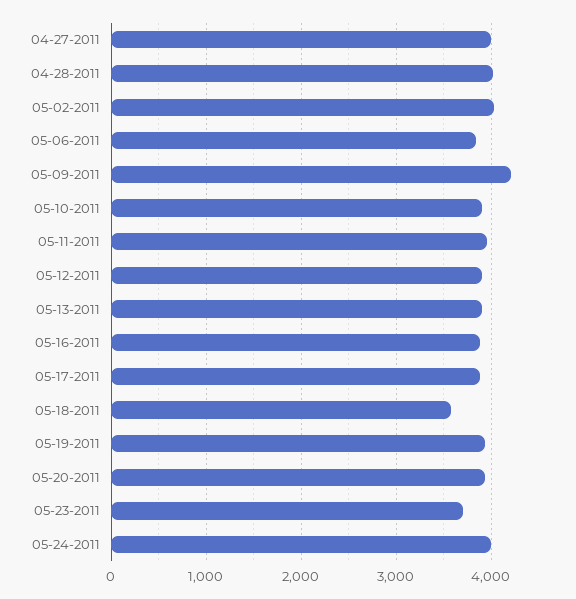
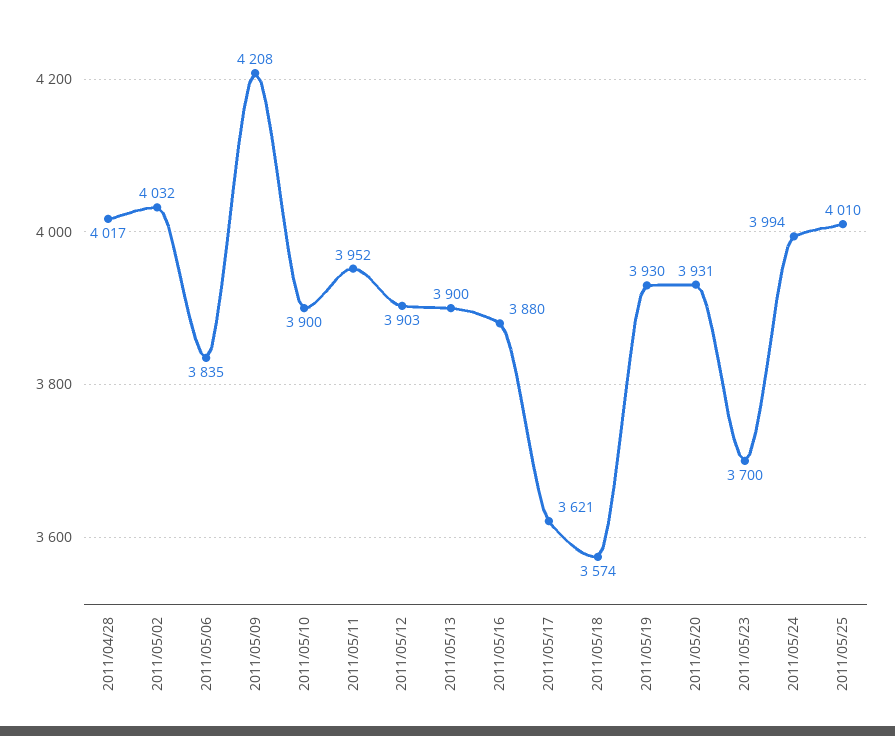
04-27-2011: 4000 -> none
05-17-2011: 3900 -> 3621
2011/05/25: none -> 4010

